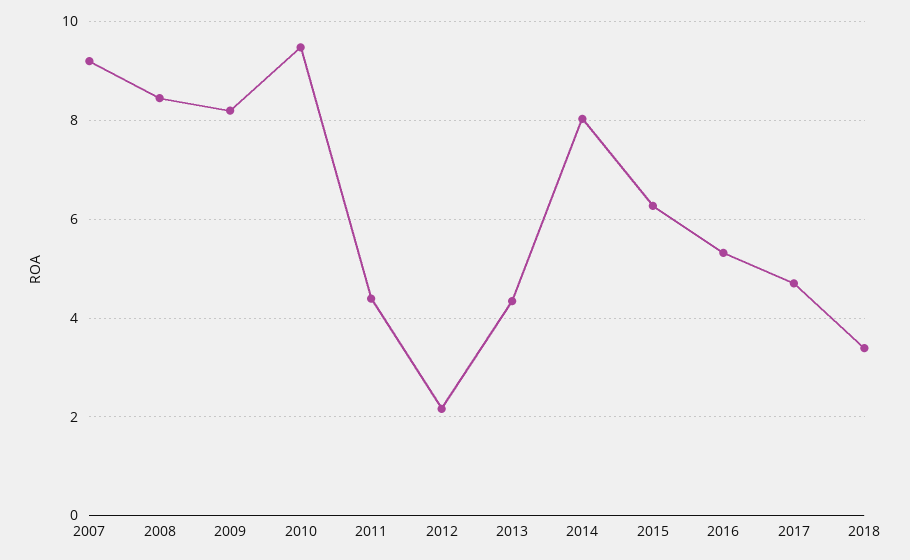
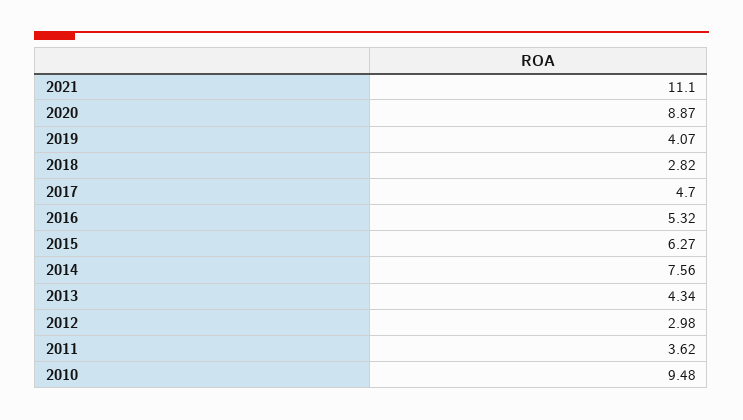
2007: 9.2 -> none
2008: 8.4 -> none
2009: 8.2 -> none
2011: 4.4 -> 3.62
2012: 2.2 -> 2.98
2014: 8 -> 7.56
2018: 3.4 -> 2.82
2021: none -> 11.1
2020: none -> 8.87
2019: none -> 4.07

